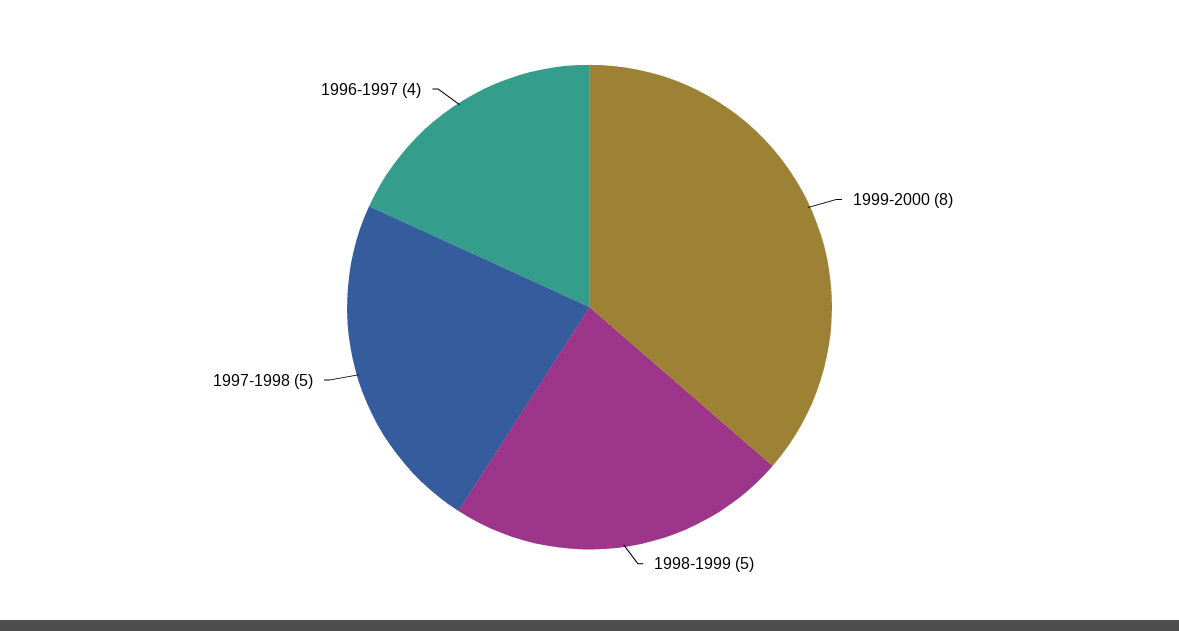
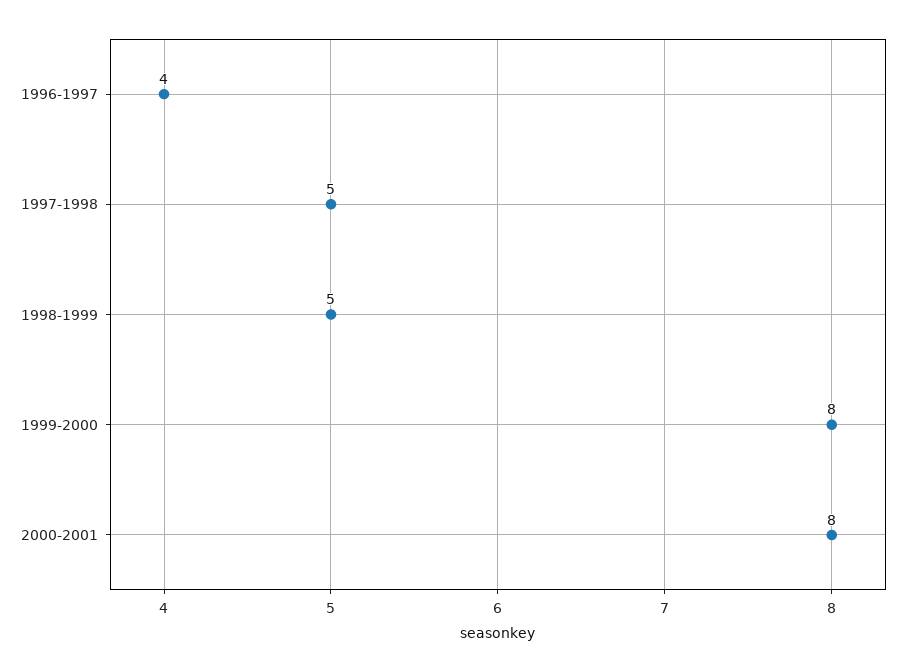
2000-2001: none -> 8

